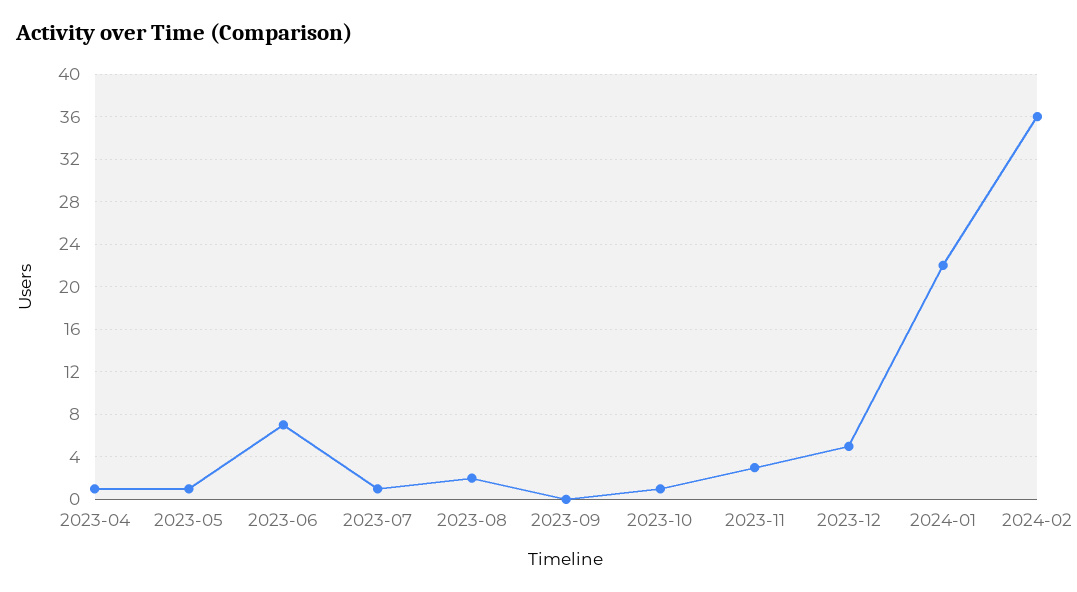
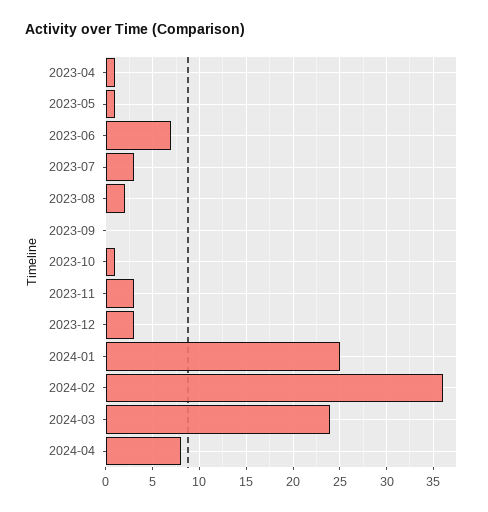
2023-07: 1 -> 3
2023-12: 5 -> 3
2024-01: 22 -> 25
2024-03: none -> 24
2024-04: none -> 8

